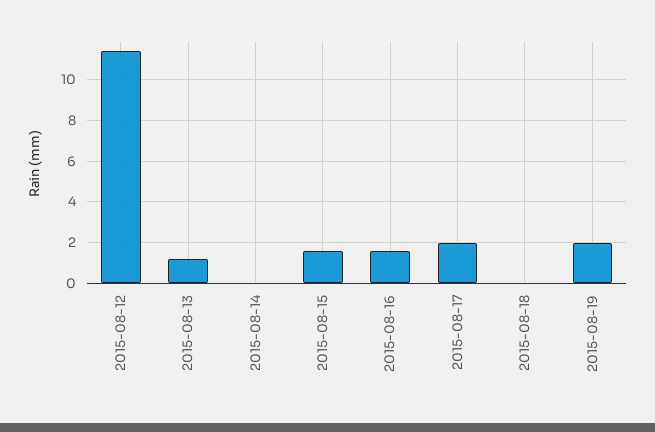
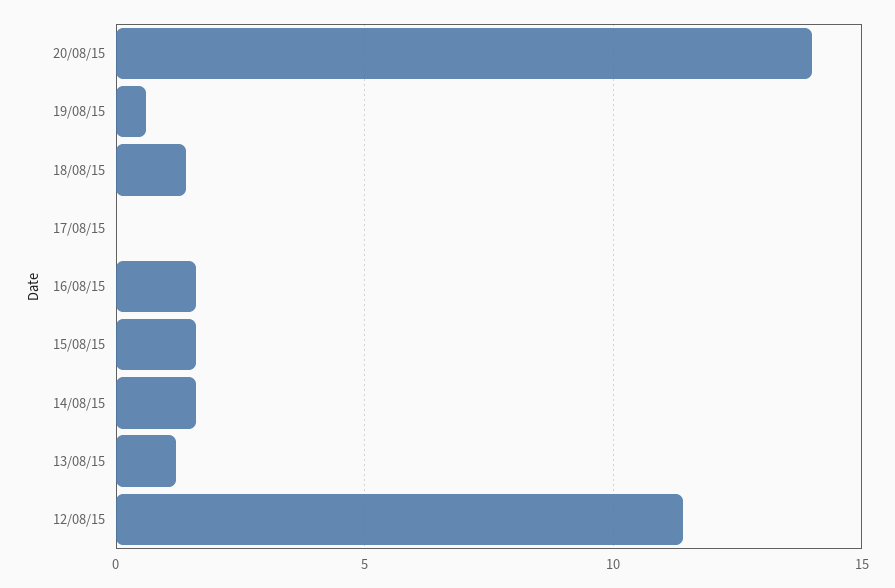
2015-08-14: 0 -> 1.5
2015-08-17: 2 -> 0
2015-08-18: 0 -> 1.5
2015-08-19: 2 -> 0.5
20/08/15: none -> 14

